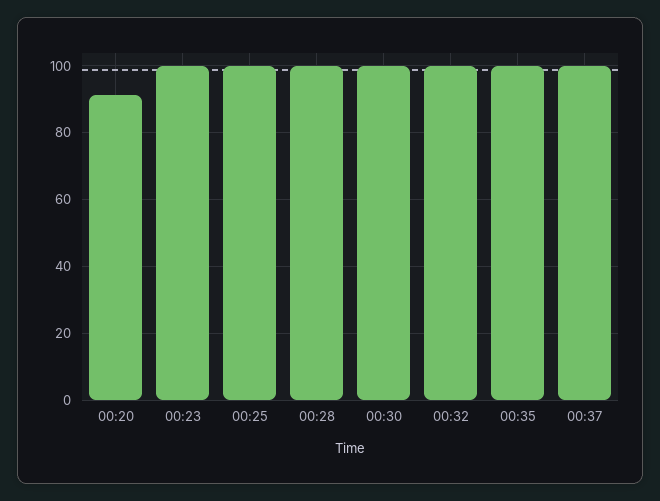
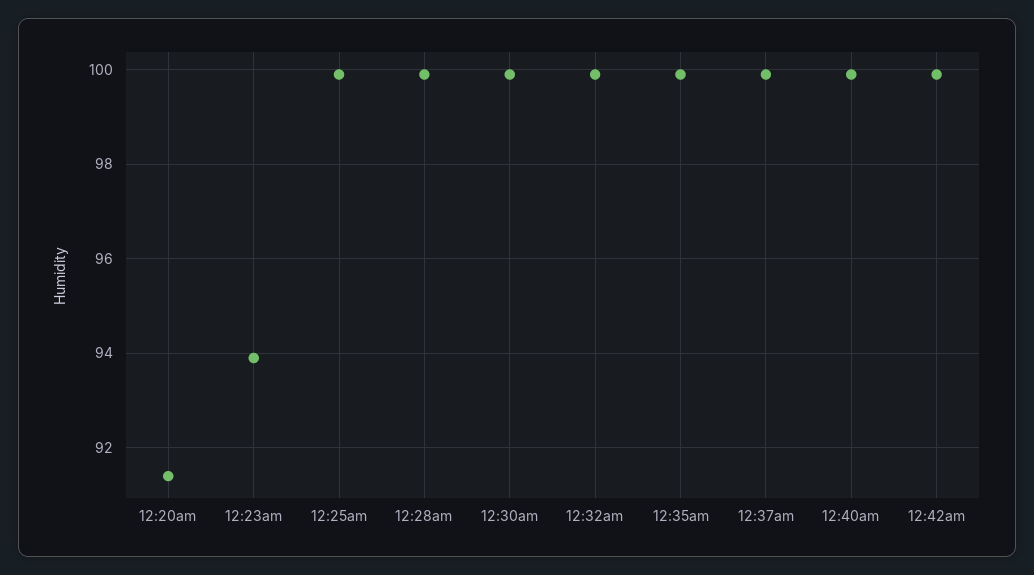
00:23: 100 -> 94
12:40am: none -> 100
12:42am: none -> 100

